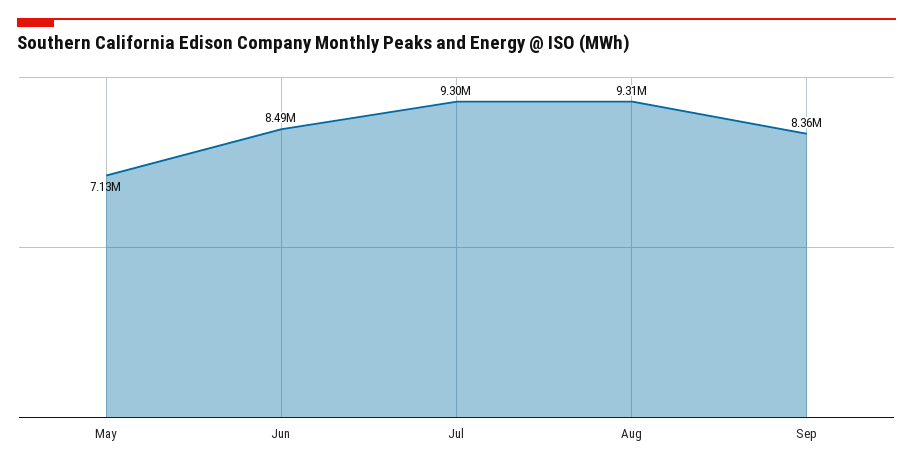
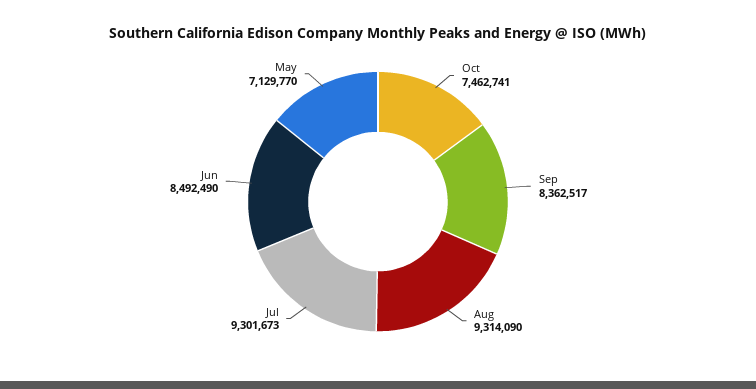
Oct: none -> 7462741

